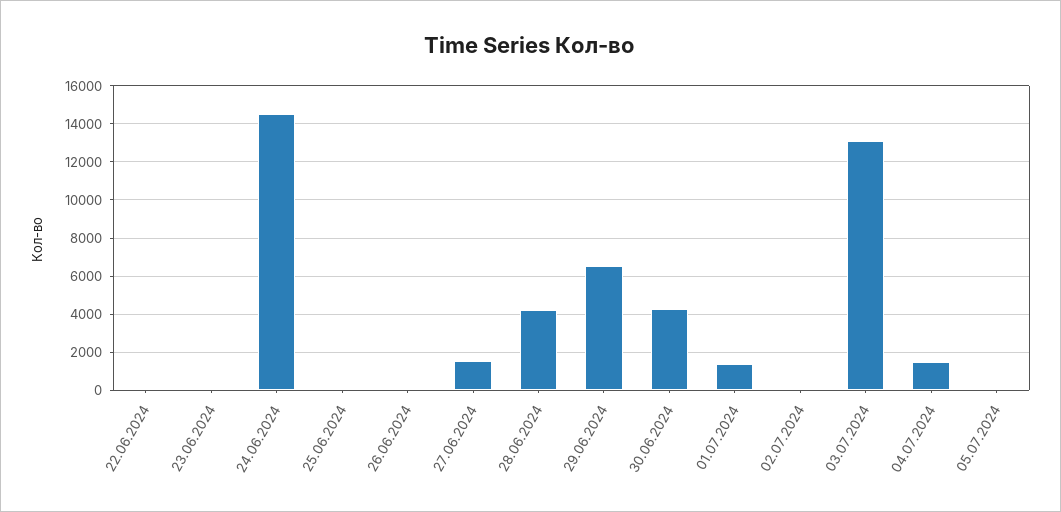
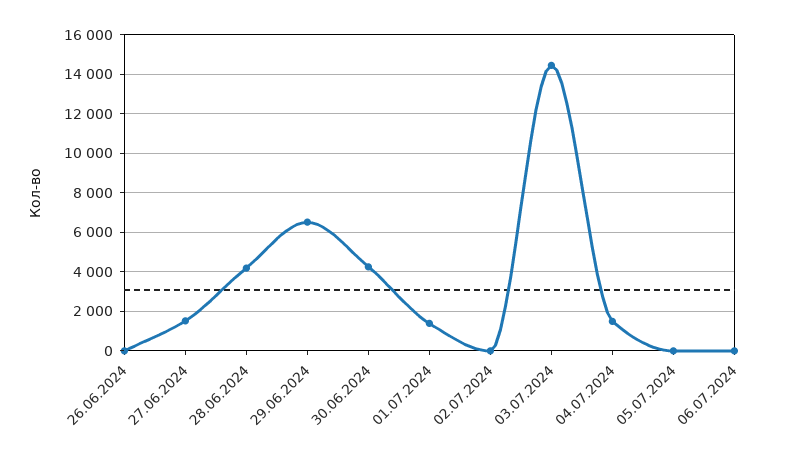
22.06.2024: 0 -> none
23.06.2024: 0 -> none
24.06.2024: 14500 -> none
25.06.2024: 0 -> none
03.07.2024: 13000 -> 14500
06.07.2024: none -> 0

